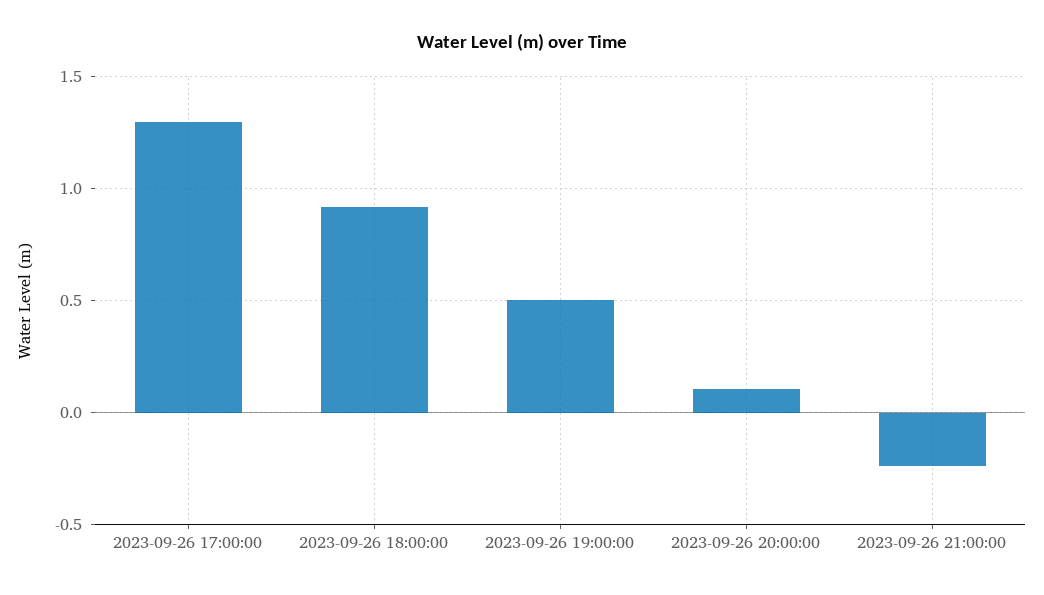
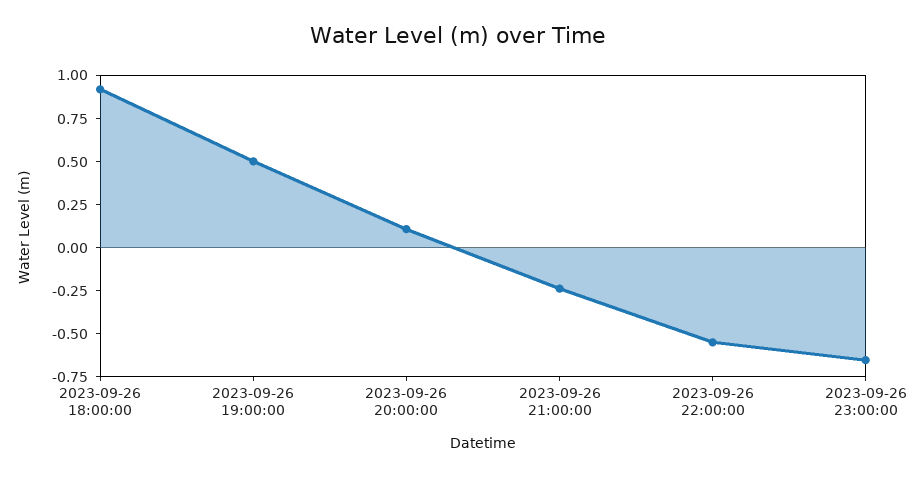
2023-09-26 17:00:00: 1.3 -> none
2023-09-26 22:00:00: none -> -0.55
2023-09-26 23:00:00: none -> -0.65

